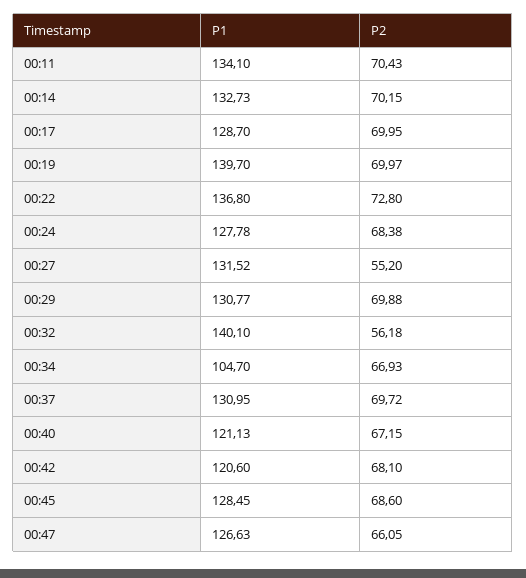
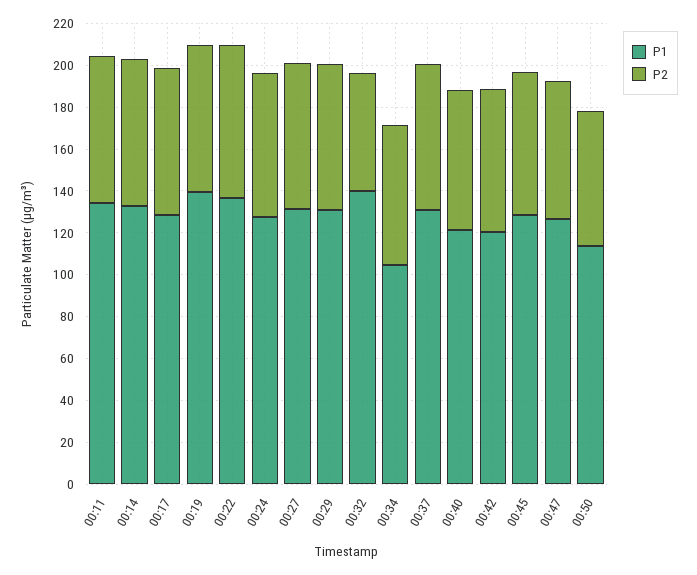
P2, 00:27: 55.2 -> 70
P1, 00:50: none -> 115
P2, 00:50: none -> 65

